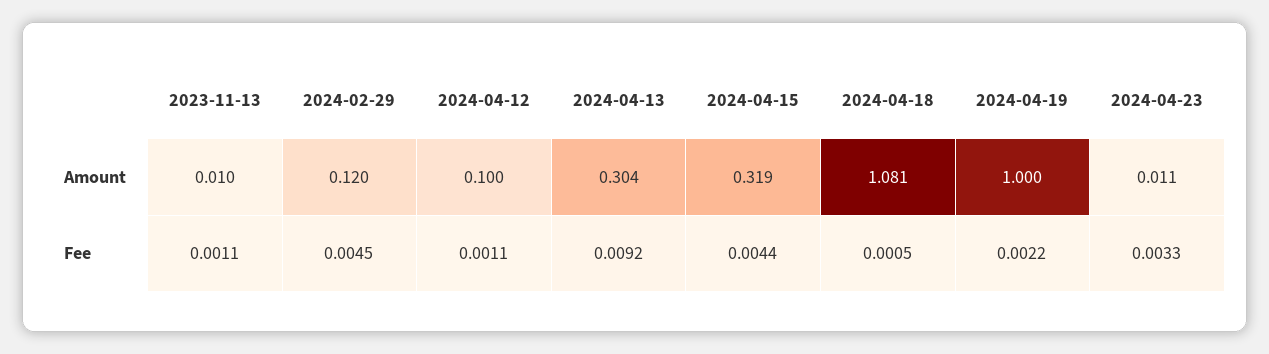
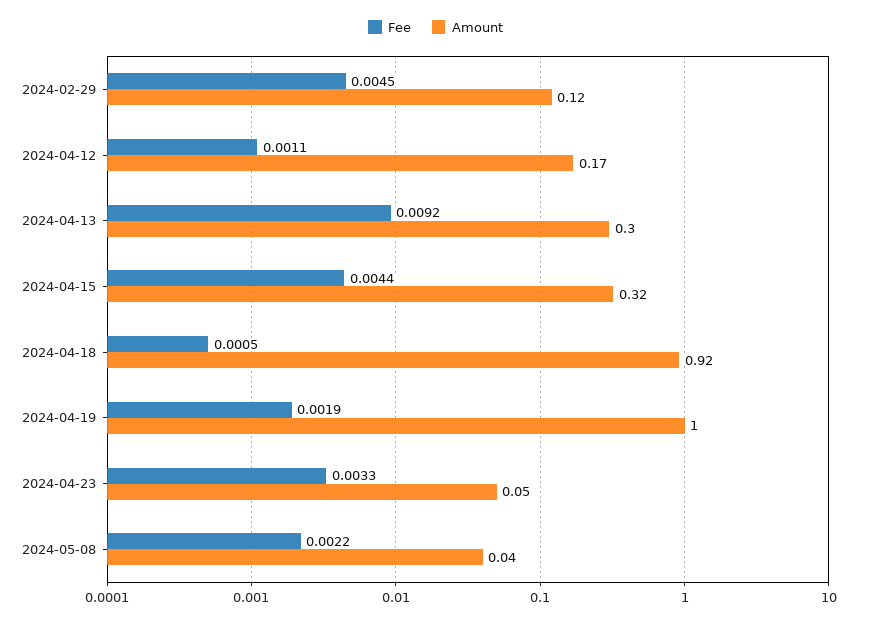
Amount, 2023-11-13: 0.01 -> none
Amount, 2024-04-12: 0.1 -> 0.17
Amount, 2024-04-18: 1.081 -> 0.92
Amount, 2024-04-23: 0.011 -> 0.05
Fee, 2023-11-13: 0.0011 -> none
Fee, 2024-04-19: 0.0022 -> 0.0019
Fee, 2024-05-08: none -> 0.0022
Amount, 2024-05-08: none -> 0.04

